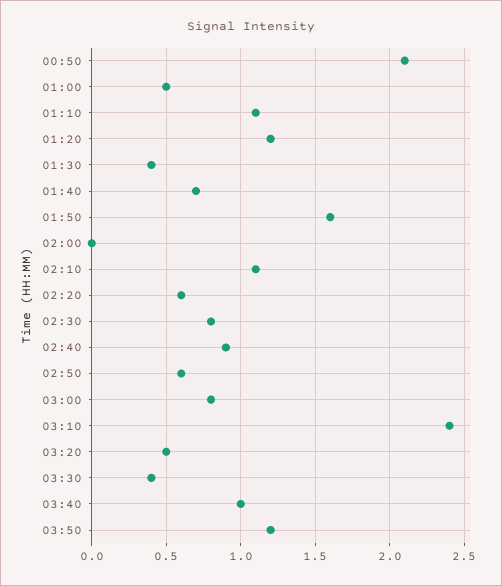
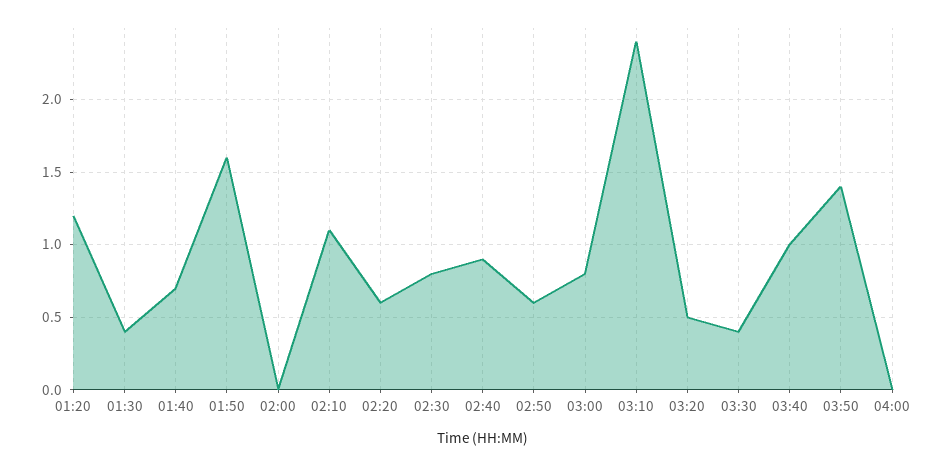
00:50: 2.1 -> none
01:00: 0.5 -> none
01:10: 1.1 -> none
03:50: 1.2 -> 1.4
04:00: none -> 0

